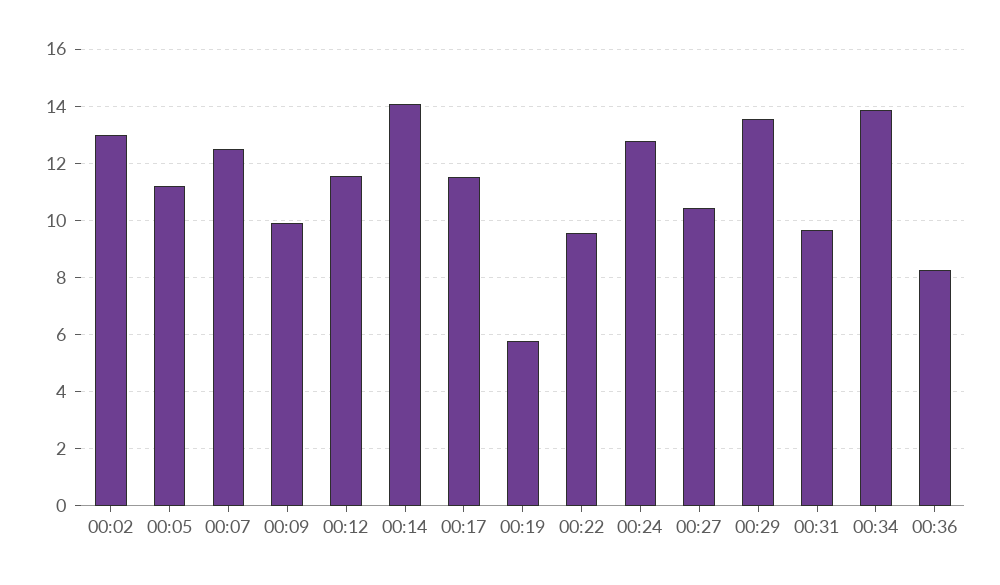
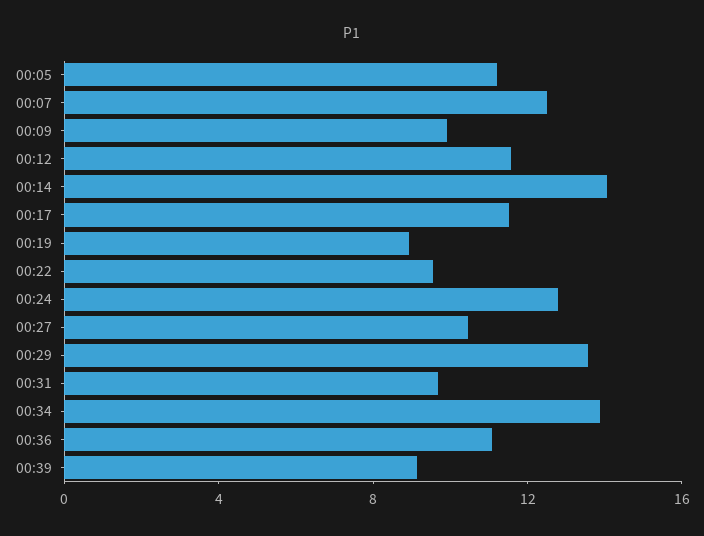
00:02: 13 -> none
00:19: 5.75 -> 9
00:36: 8.25 -> 11
00:39: none -> 9

